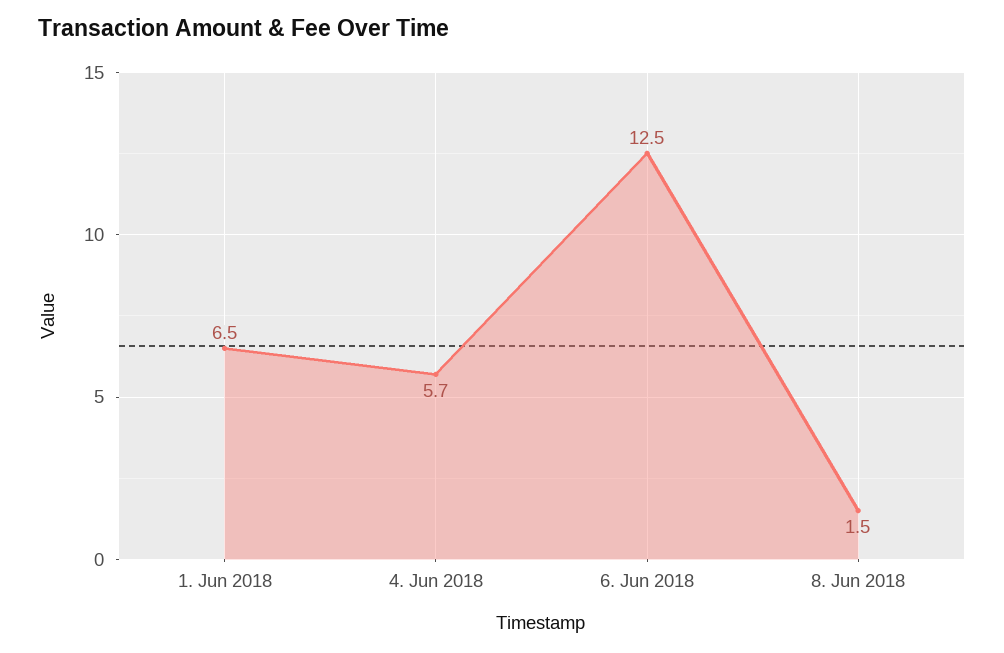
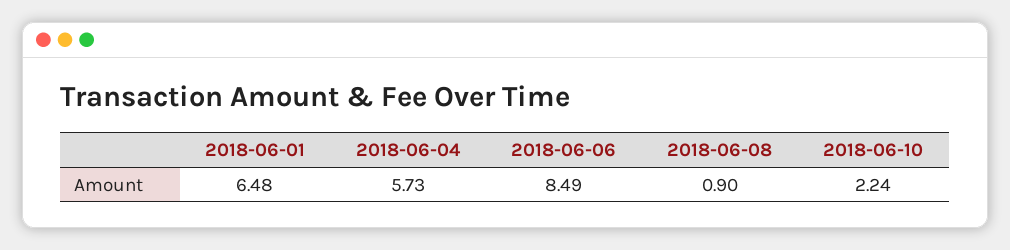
6. Jun 2018: 12.5 -> 8.49
8. Jun 2018: 1.5 -> 0.9
2018-06-10: none -> 2.24

